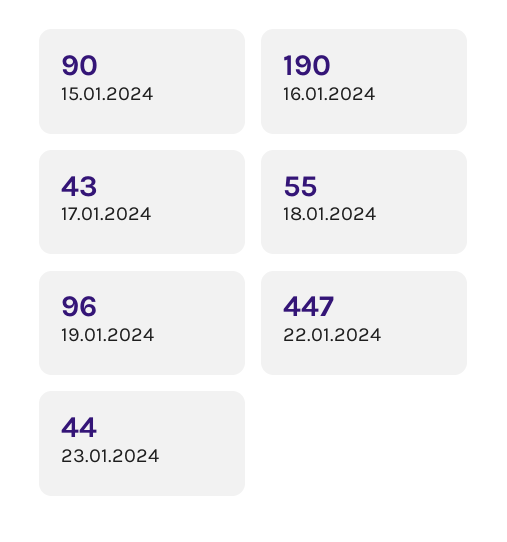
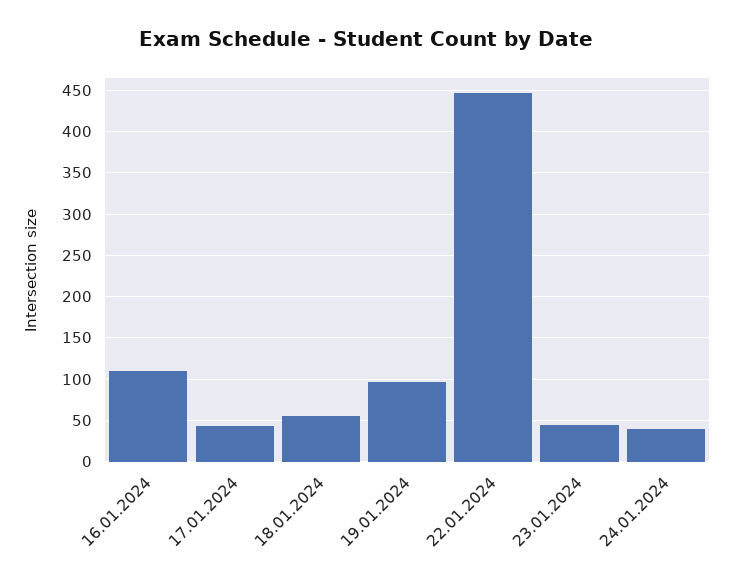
15.01.2024: 90 -> none
16.01.2024: 190 -> 110
24.01.2024: none -> 40

